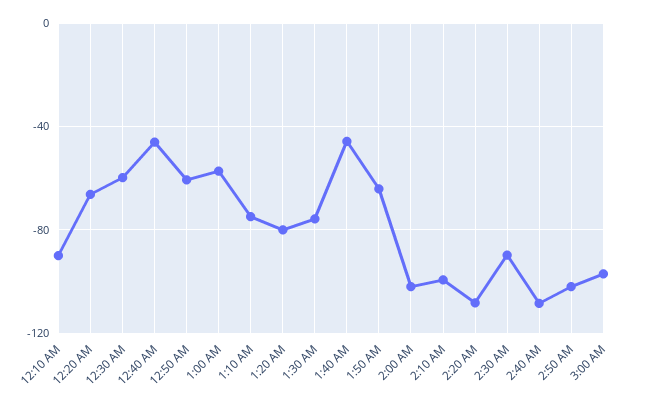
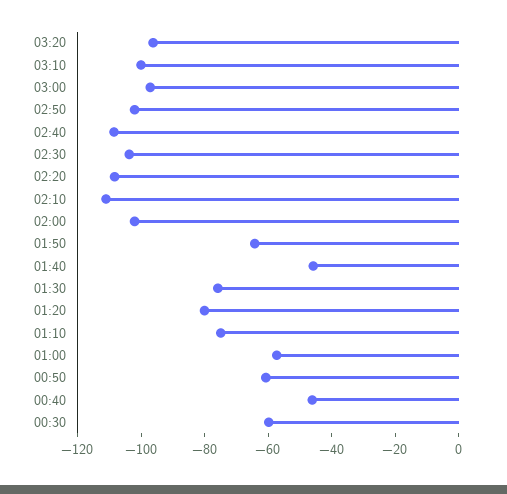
12:10 AM: -90 -> none
12:20 AM: -65 -> none
2:10 AM: -100 -> -110
2:30 AM: -90 -> -105
03:20: none -> -95
03:10: none -> -100

